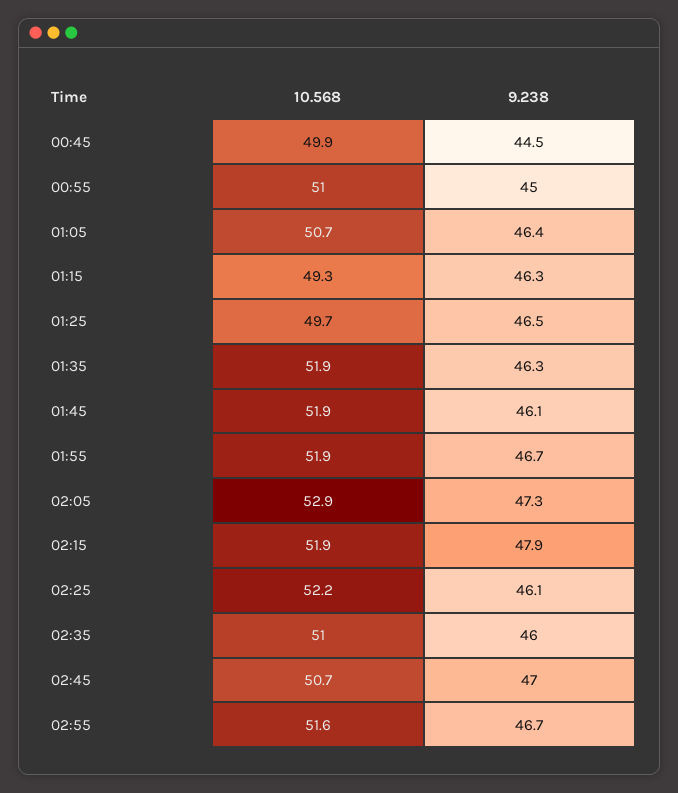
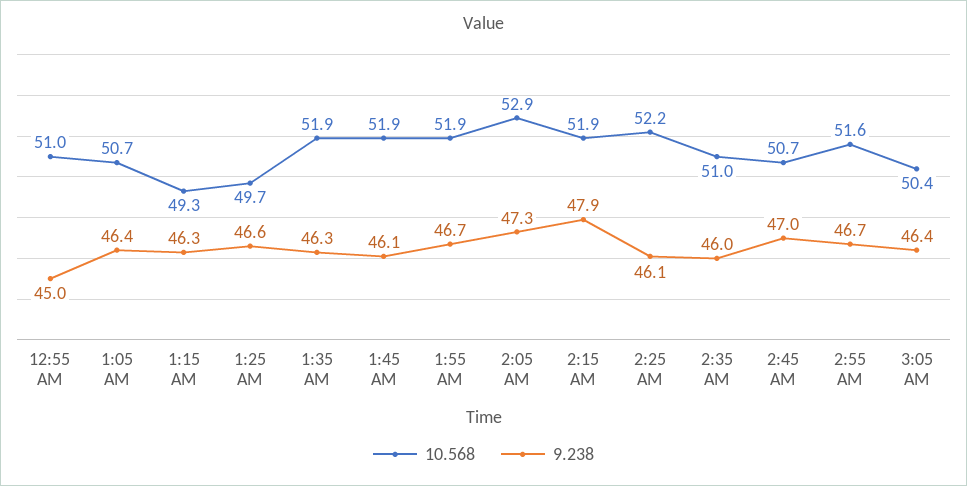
10.568, 00:45: 49.9 -> none
9.238, 00:45: 44.5 -> none
9.238, 01:25: 46.5 -> 46.6
10.568, 3:05 AM: none -> 50.4
9.238, 3:05 AM: none -> 46.4

